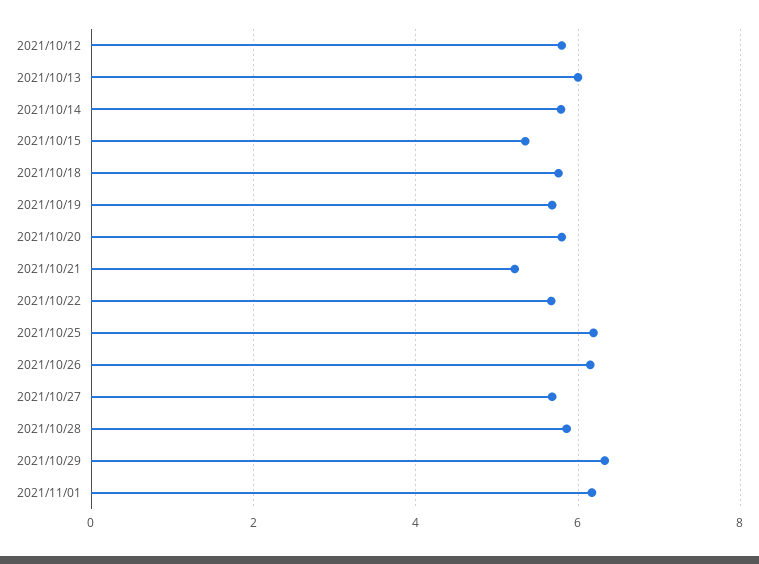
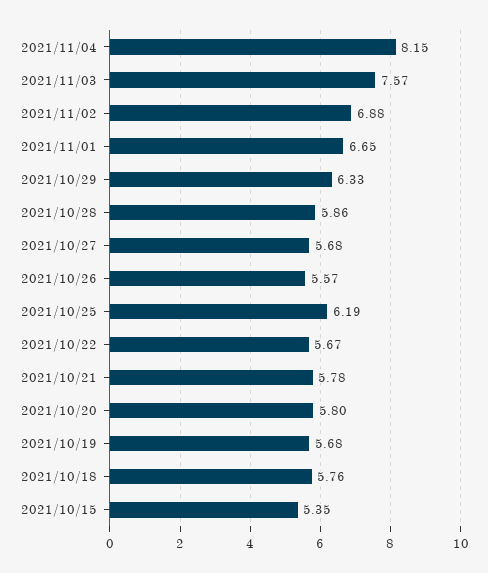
2021/10/12: 5.8 -> none
2021/10/13: 6 -> none
2021/10/14: 5.8 -> none
2021/10/21: 5.2 -> 5.78
2021/10/26: 6.2 -> 5.57
2021/11/01: 6.2 -> 6.65
2021/11/04: none -> 8.15
2021/11/03: none -> 7.57
2021/11/02: none -> 6.88

